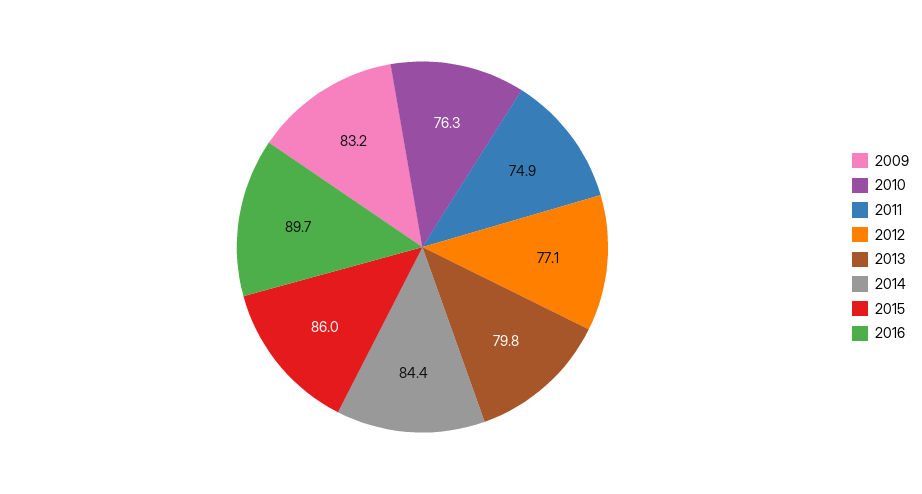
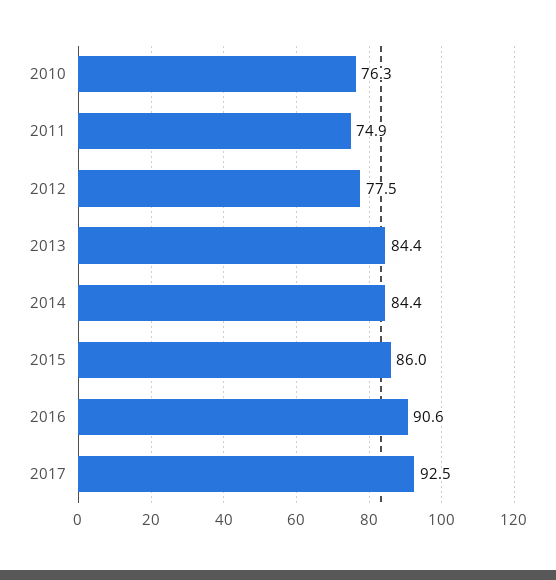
2009: 83.2 -> none
2012: 77.1 -> 77.5
2013: 79.8 -> 84.4
2016: 89.7 -> 90.6
2017: none -> 92.5

